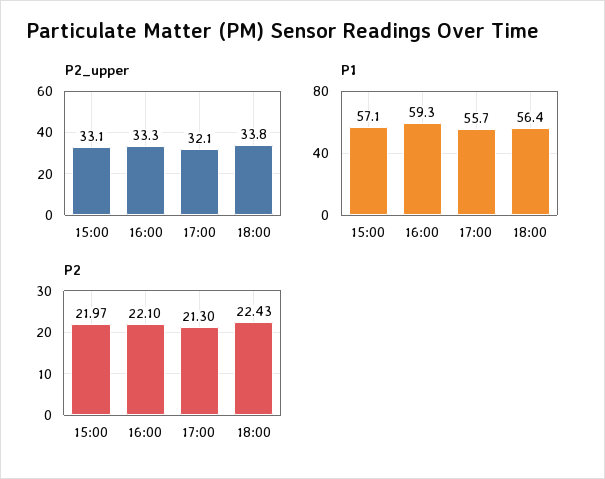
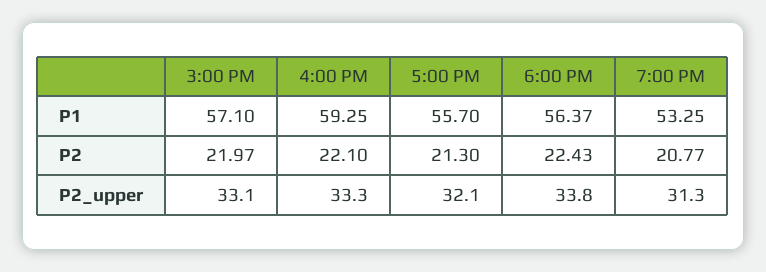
P1, 7:00 PM: none -> 53.25
P2, 7:00 PM: none -> 20.77
P2_upper, 7:00 PM: none -> 31.3

